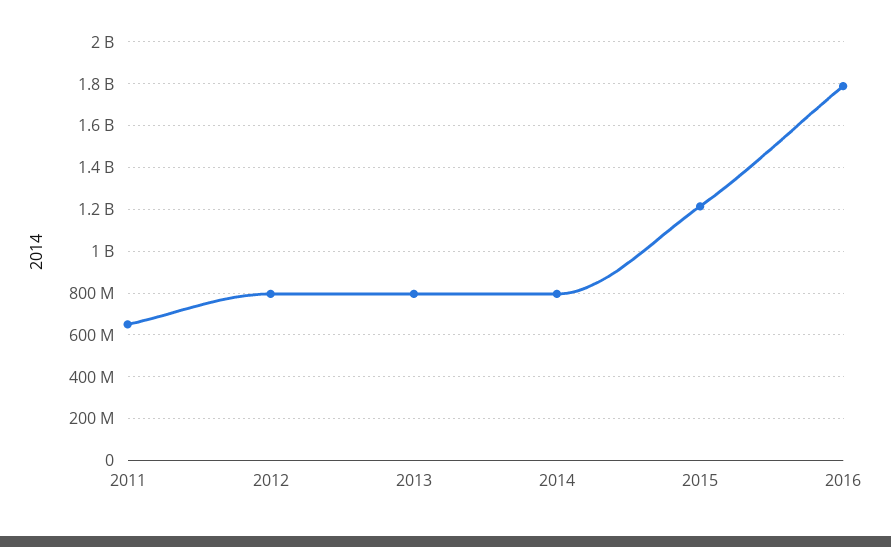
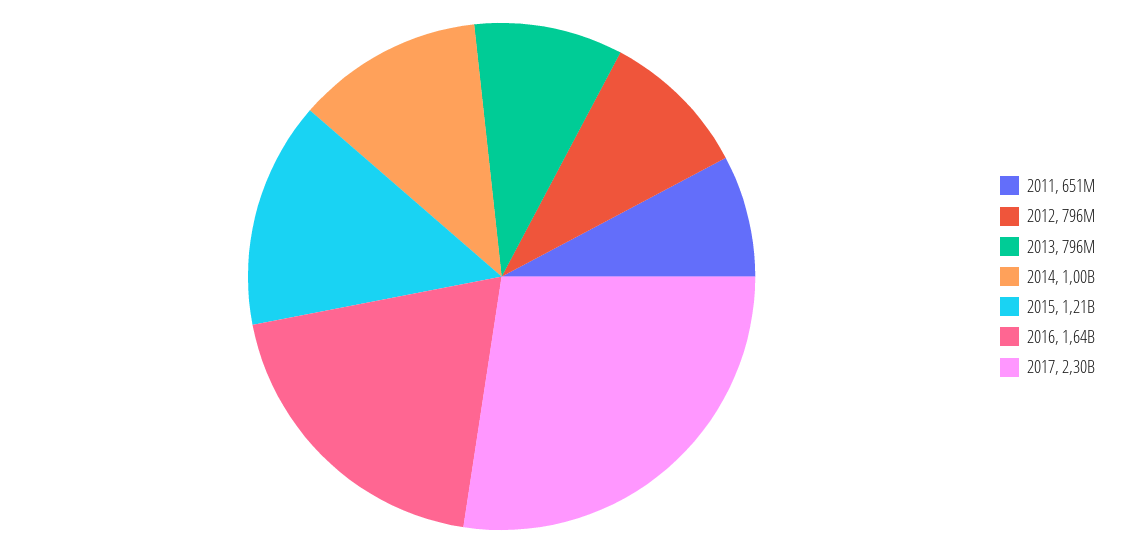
2014: 800000000 -> 1000000000
2016: 1800000000 -> 1640000000
2017: none -> 2300000000

